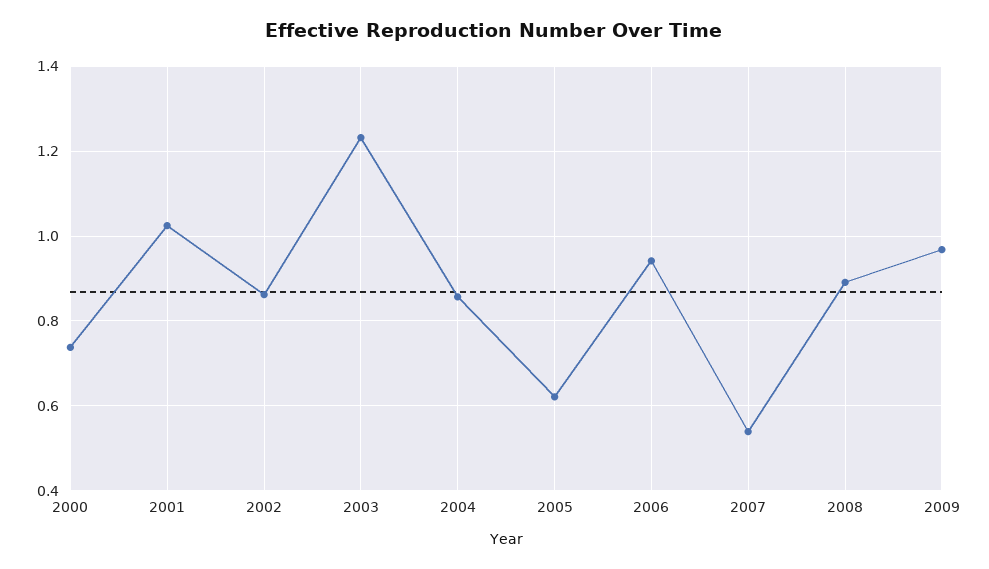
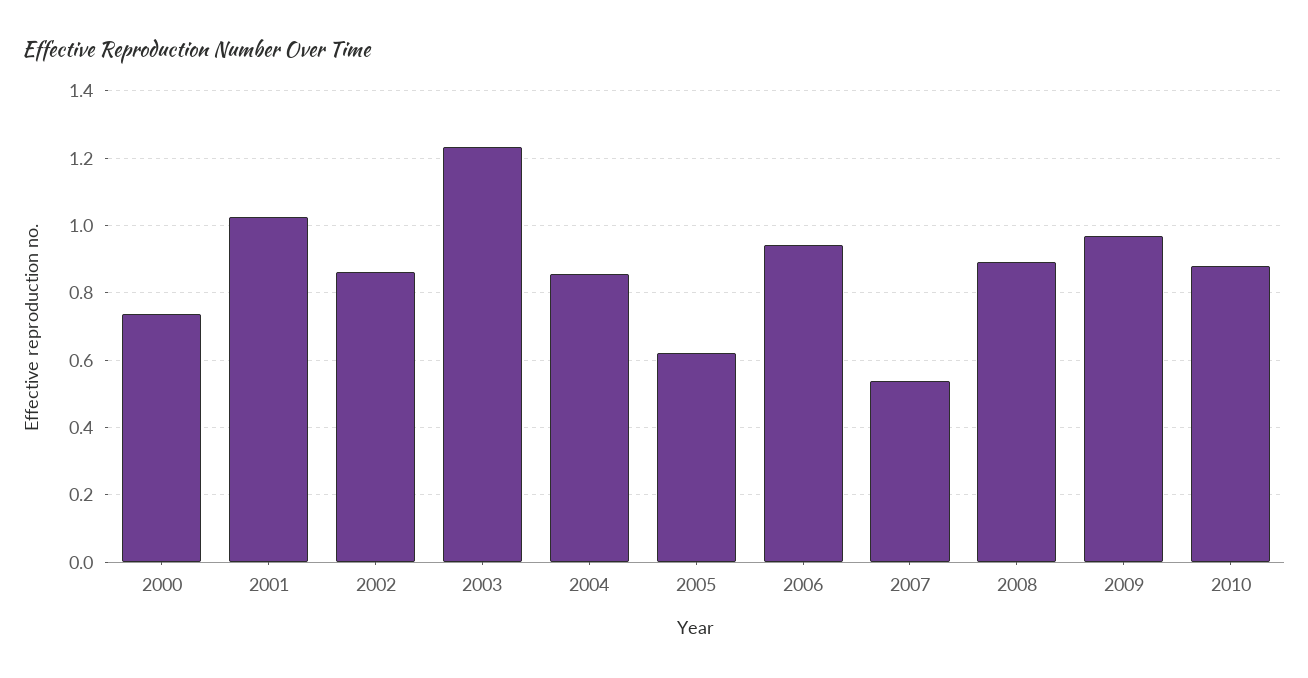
2010: none -> 0.88

